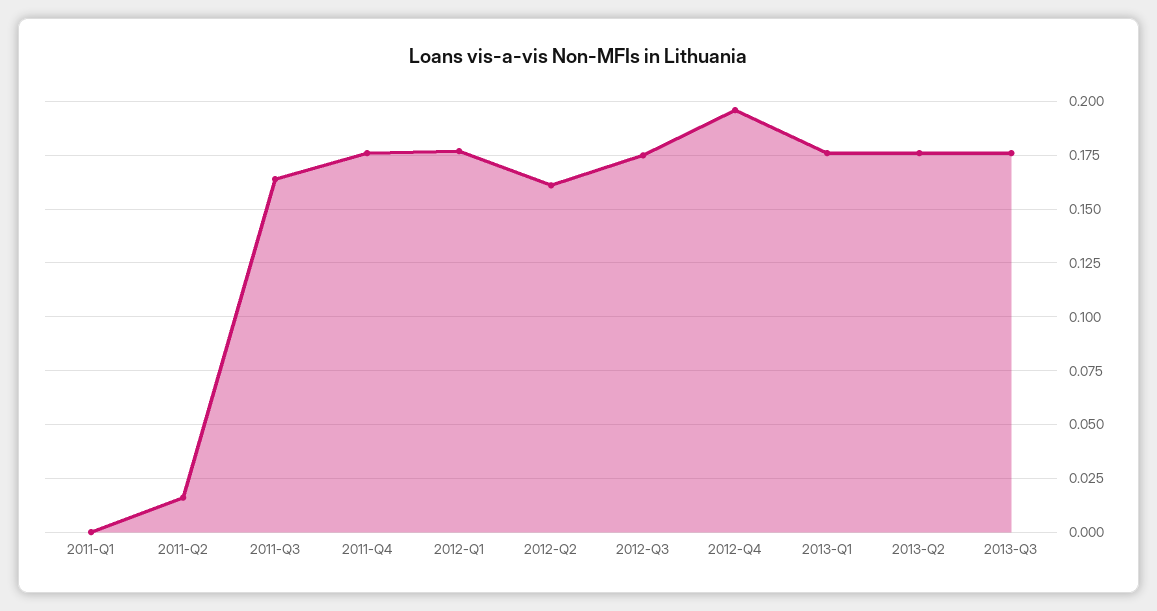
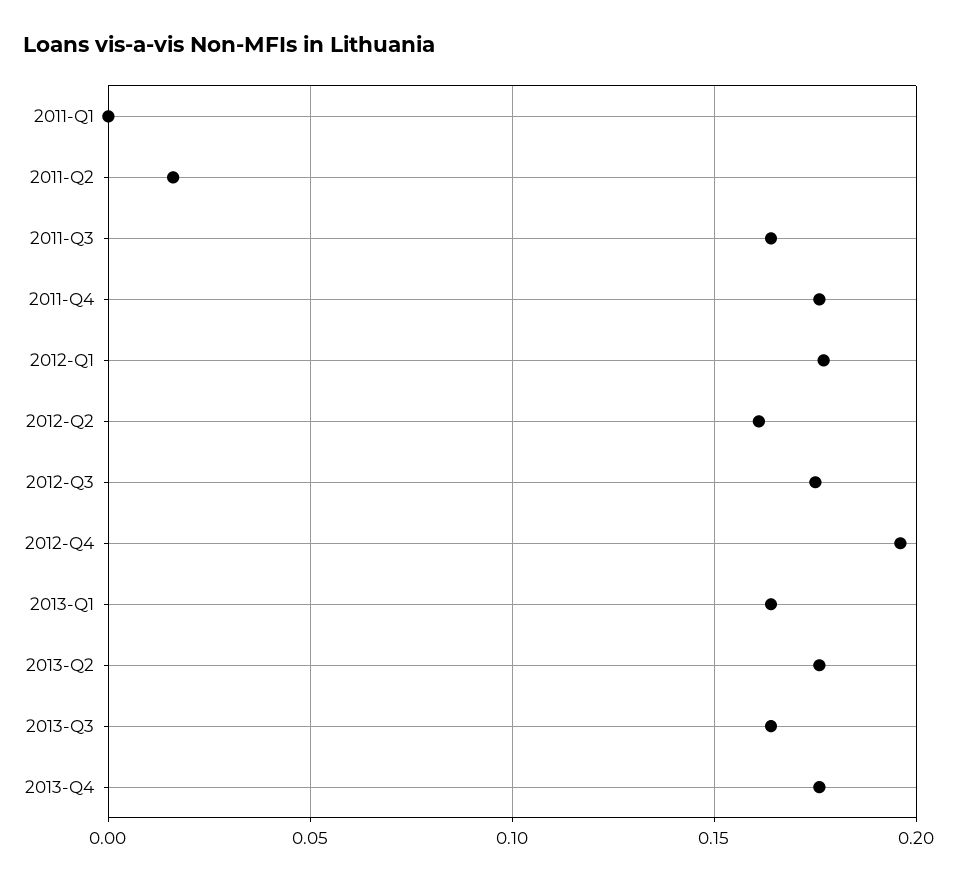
2013-Q1: 0.175 -> 0.165
2013-Q3: 0.175 -> 0.165
2013-Q4: none -> 0.175

